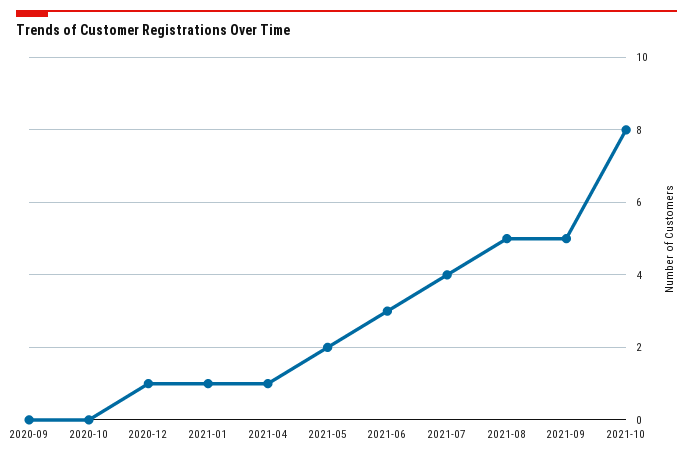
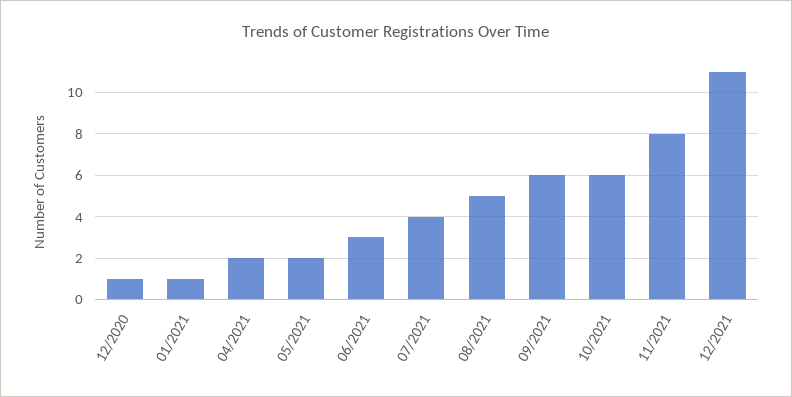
2020-09: 0 -> none
2020-10: 0 -> none
2021-04: 1 -> 2
2021-09: 5 -> 6
2021-10: 8 -> 6
11/2021: none -> 8
12/2021: none -> 11

